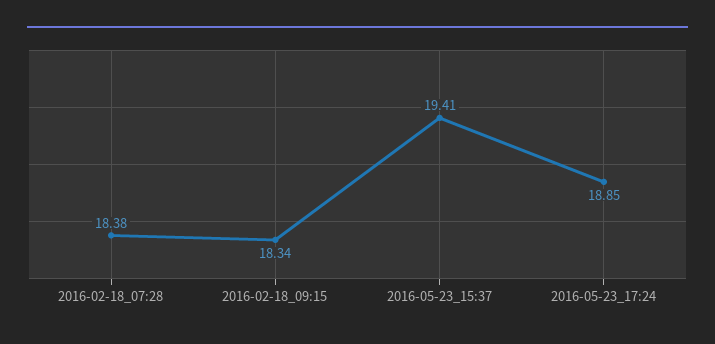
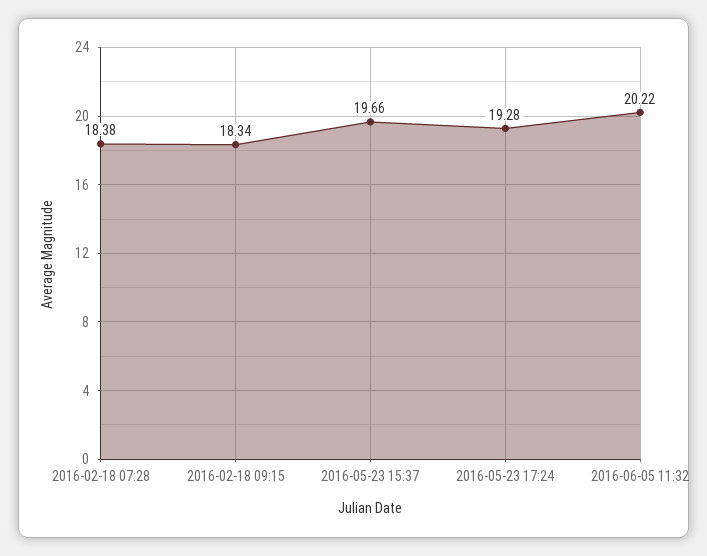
2016-05-23_15:37: 19.41 -> 19.66
2016-05-23_17:24: 18.85 -> 19.28
2016-06-05 11:32: none -> 20.22

